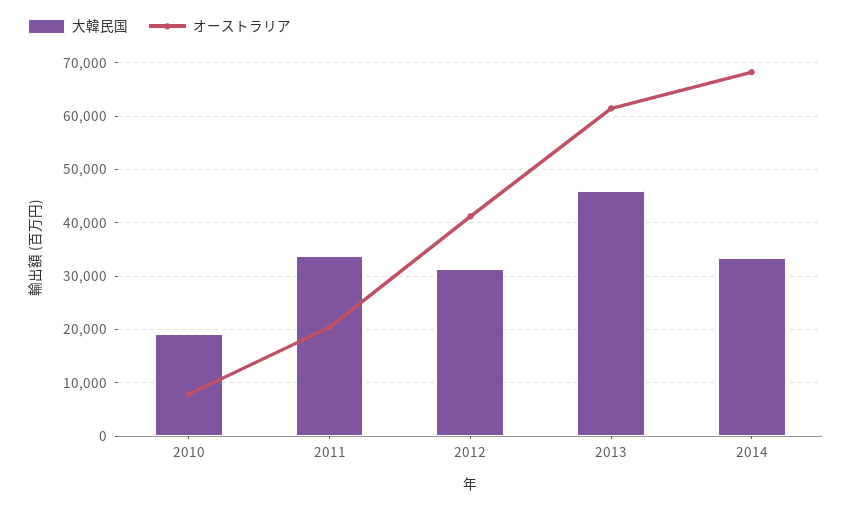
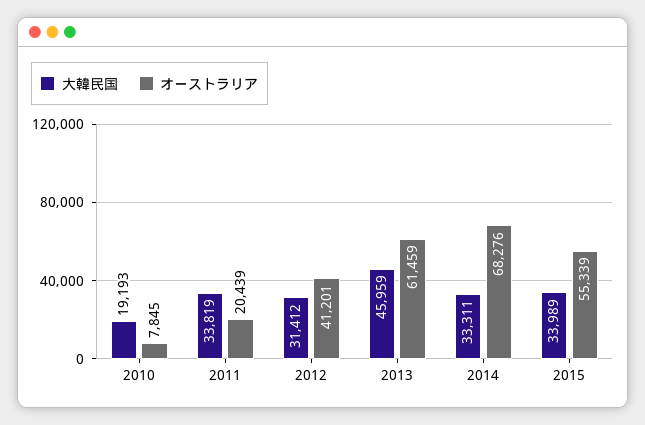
大韓民国, 2015: none -> 33989
オーストラリア, 2015: none -> 55339

